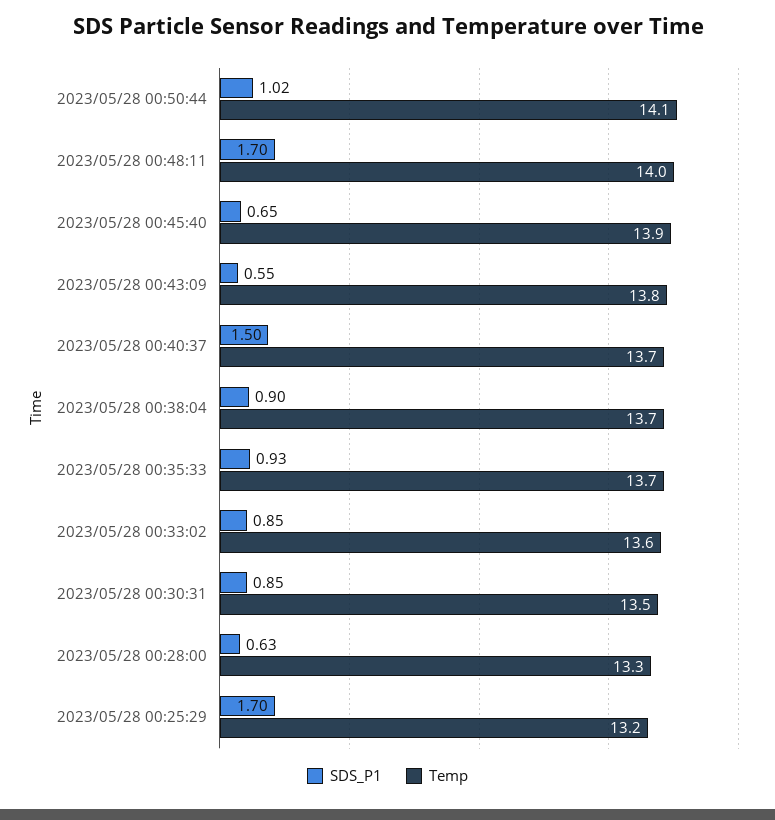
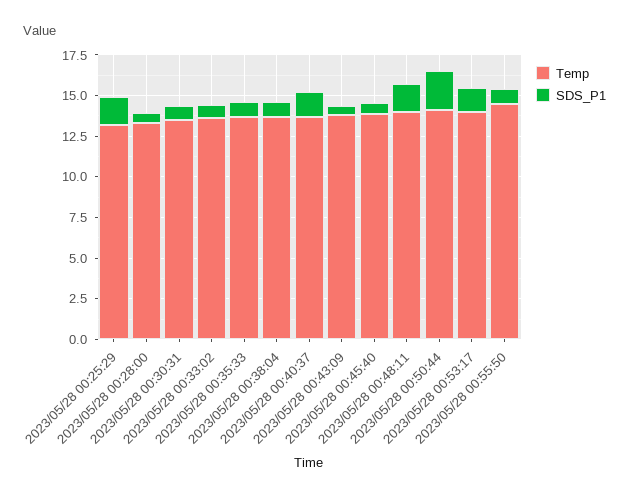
SDS_P1, 2023/05/28 00:50:44: 1.02 -> 2.5
Temp, 2023/05/28 00:53:17: none -> 14
SDS_P1, 2023/05/28 00:53:17: none -> 1.5
Temp, 2023/05/28 00:55:50: none -> 14.5
SDS_P1, 2023/05/28 00:55:50: none -> 1

